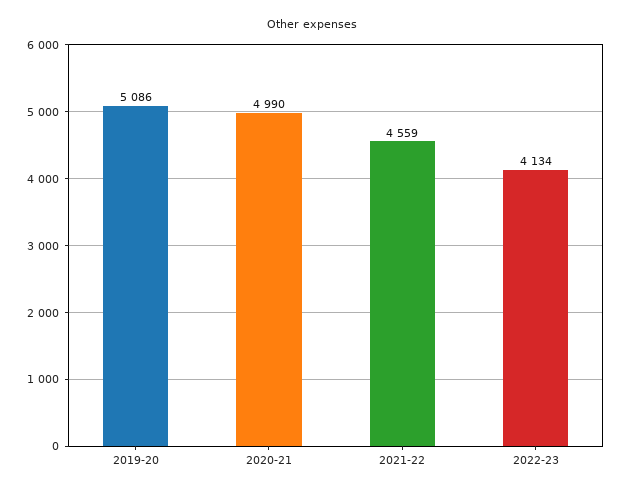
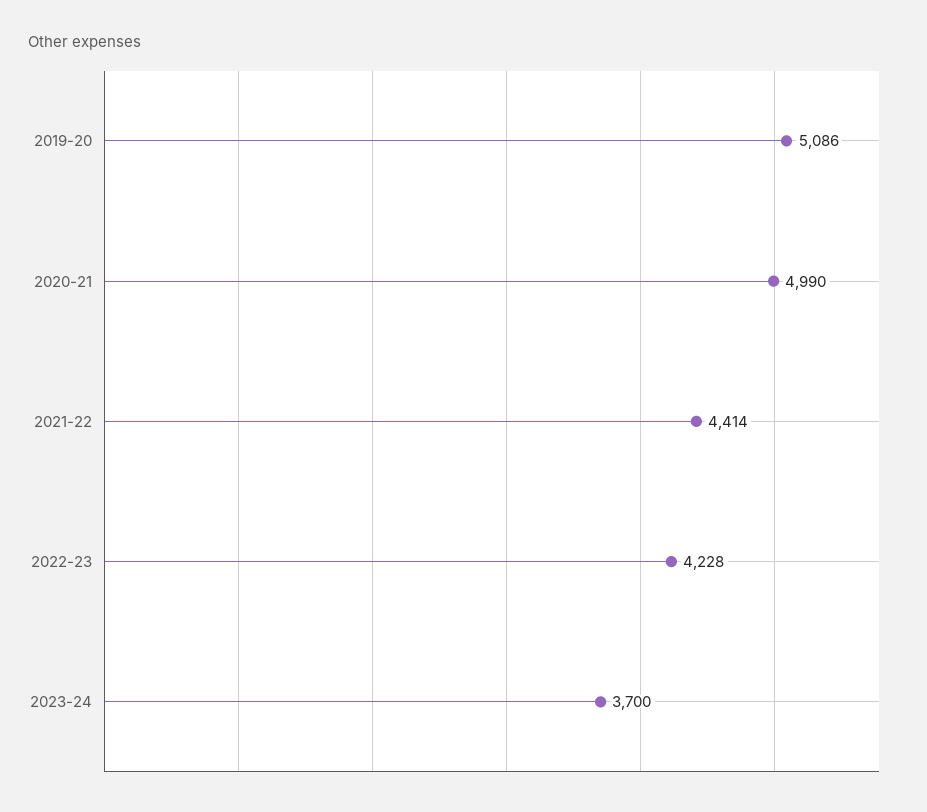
2021-22: 4559 -> 4414
2022-23: 4134 -> 4228
2023-24: none -> 3700

